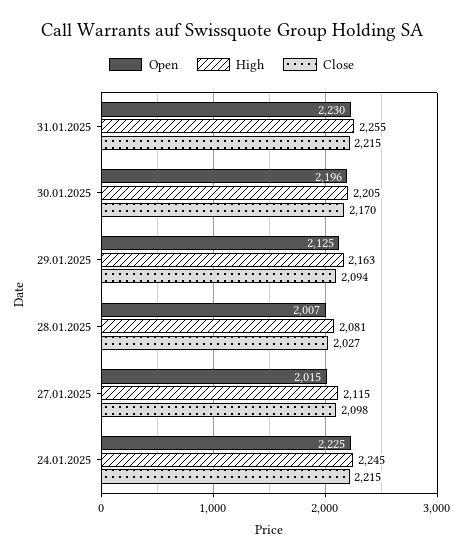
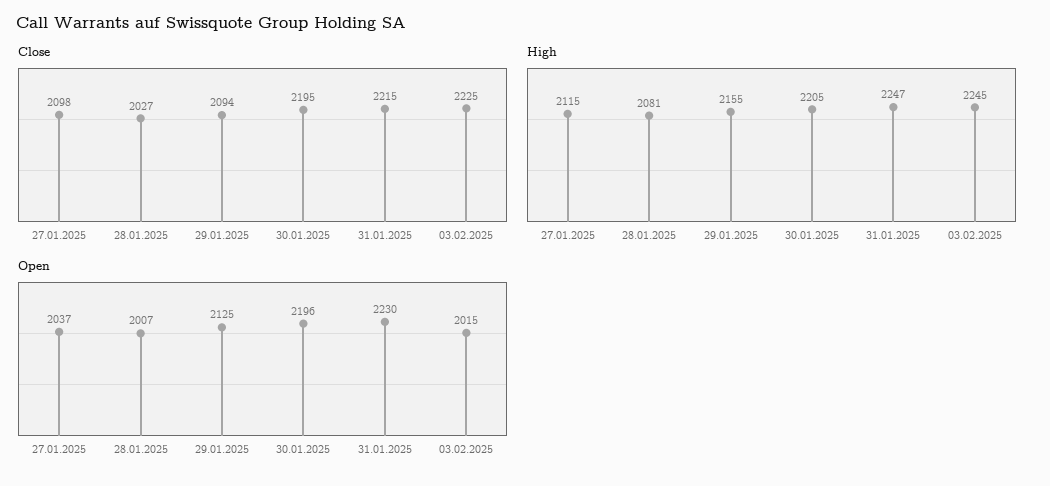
High, 31.01.2025: 2255 -> 2247
Close, 30.01.2025: 2170 -> 2195
High, 29.01.2025: 2163 -> 2155
Open, 27.01.2025: 2015 -> 2037
Open, 24.01.2025: 2225 -> none
High, 24.01.2025: 2245 -> none
Close, 24.01.2025: 2215 -> none
Close, 03.02.2025: none -> 2225
High, 03.02.2025: none -> 2245
Open, 03.02.2025: none -> 2015

